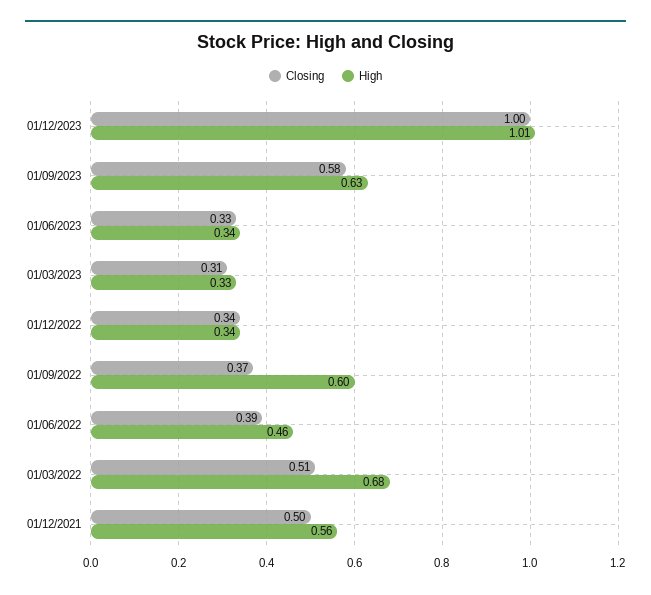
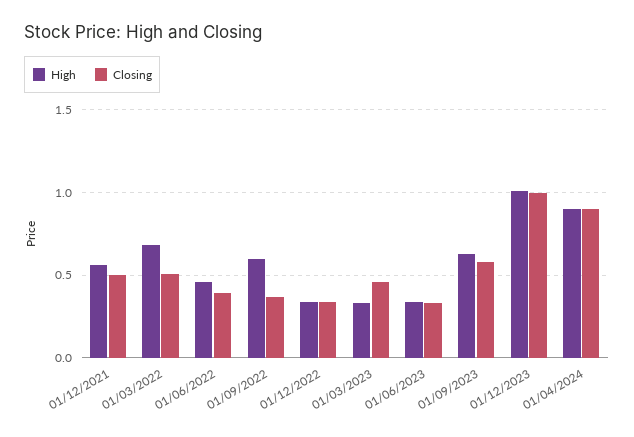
Closing, 01/03/2023: 0.31 -> 0.45
High, 01/04/2024: none -> 0.9
Closing, 01/04/2024: none -> 0.9

